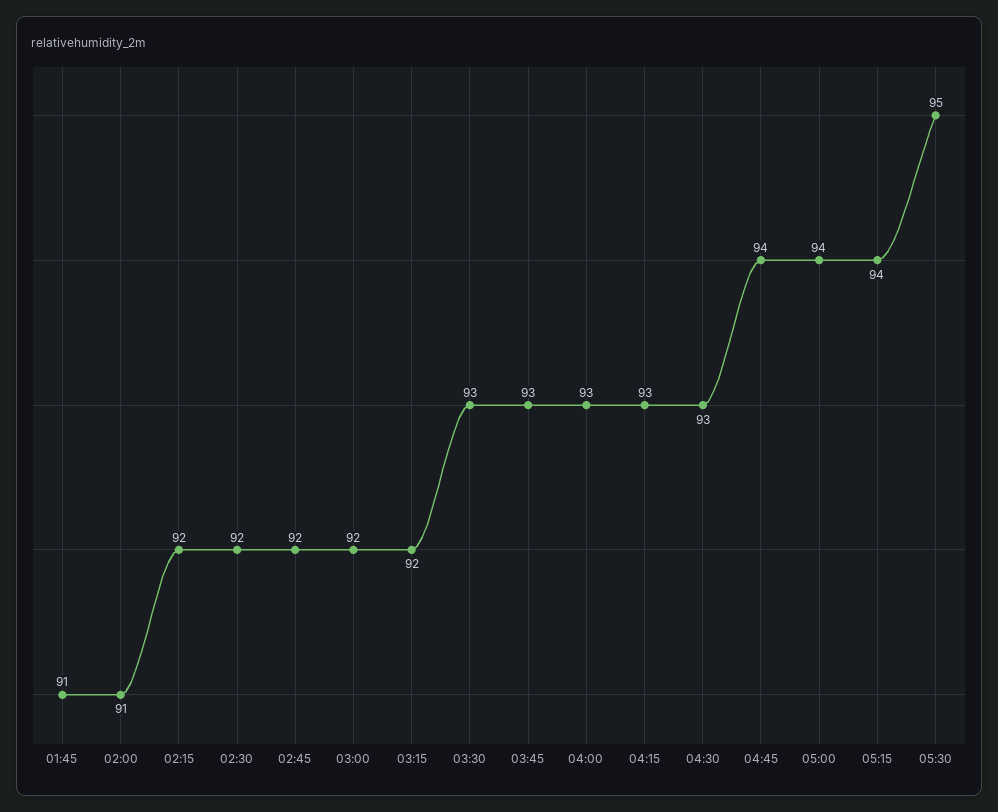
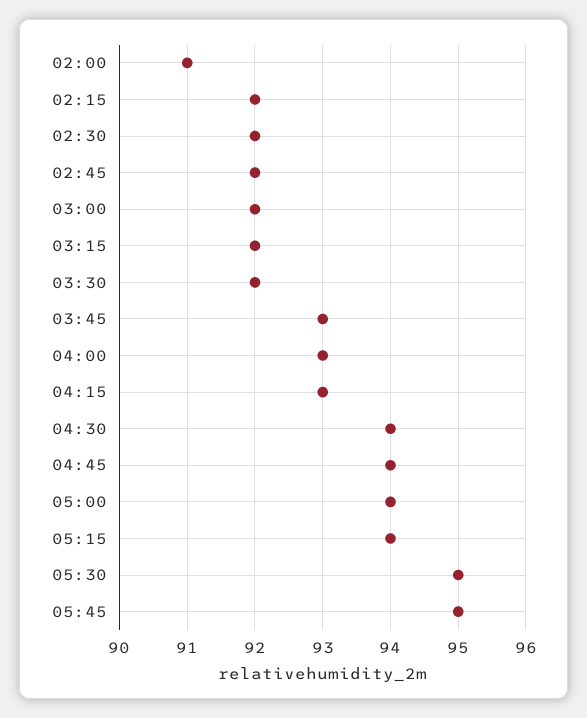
01:45: 91 -> none
03:30: 93 -> 92
04:30: 93 -> 94
05:45: none -> 95

